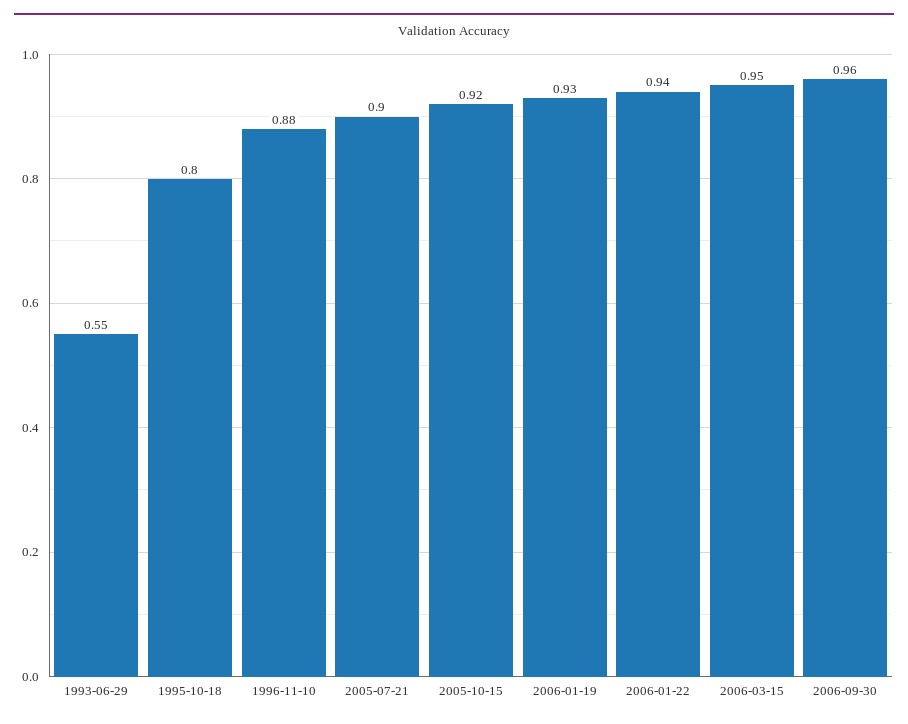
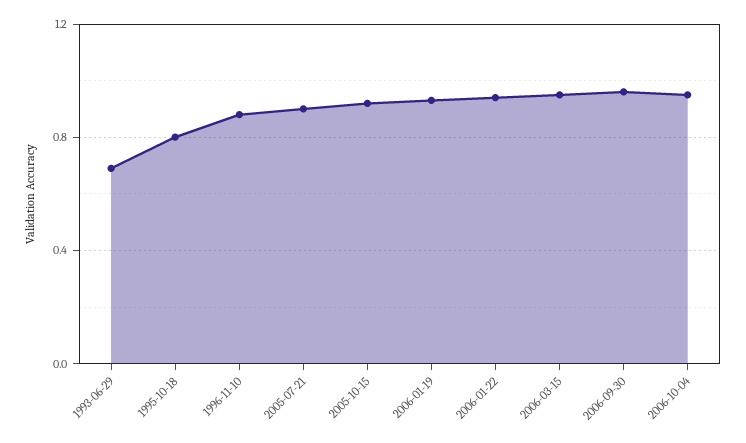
1993-06-29: 0.55 -> 0.7
2006-10-04: none -> 0.95

